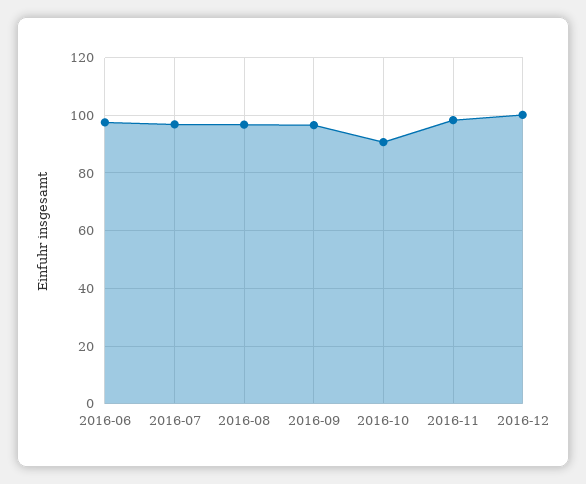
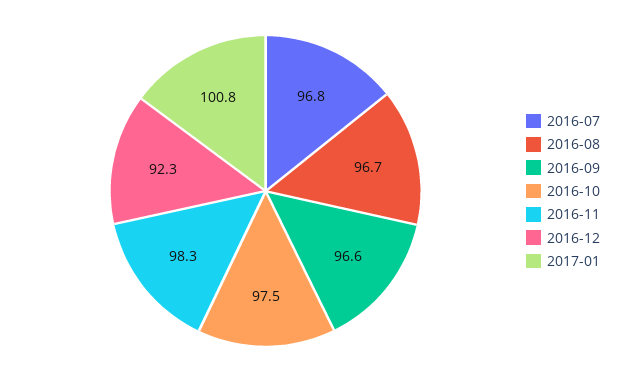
2016-06: 97.5 -> none
2016-10: 90 -> 97.5
2016-12: 100 -> 92.3
2017-01: none -> 100.8

